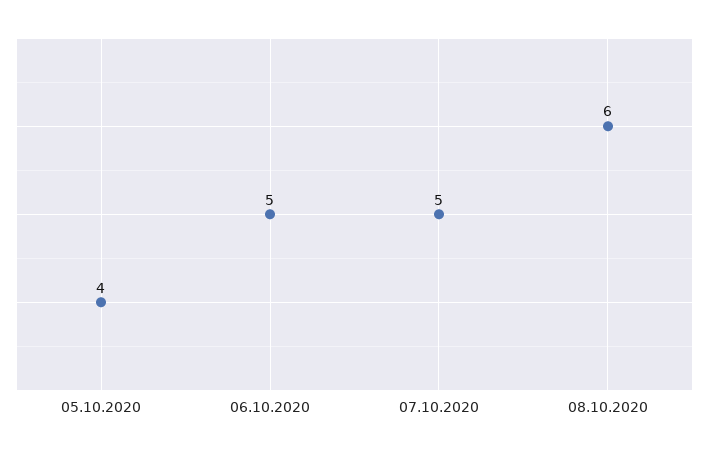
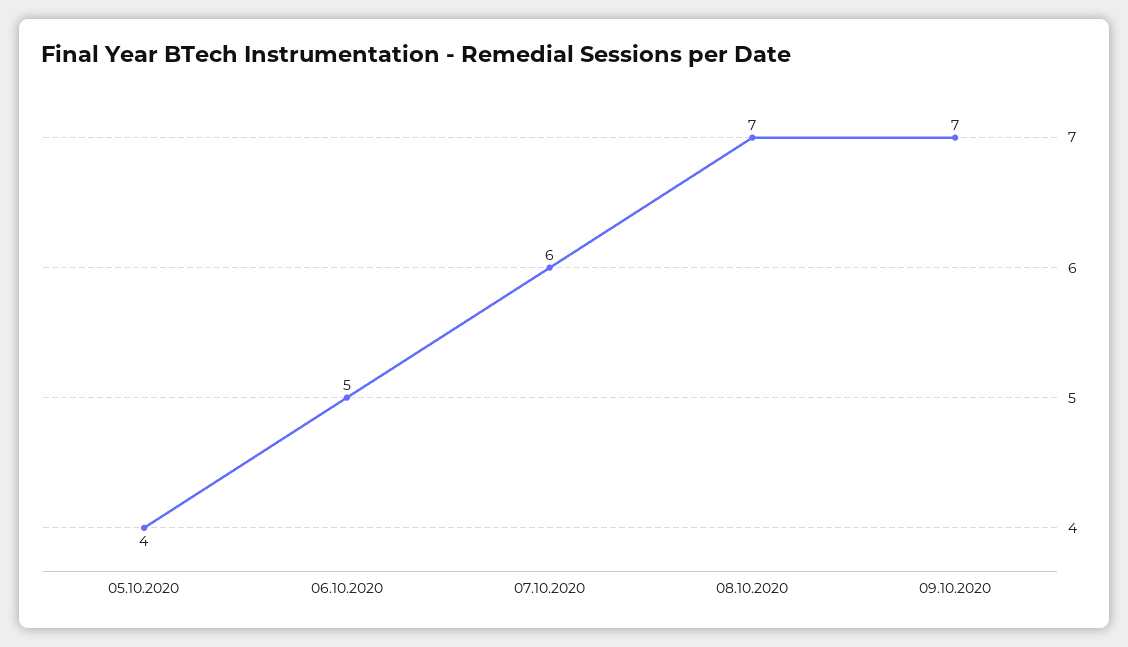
07.10.2020: 5 -> 6
08.10.2020: 6 -> 7
09.10.2020: none -> 7

